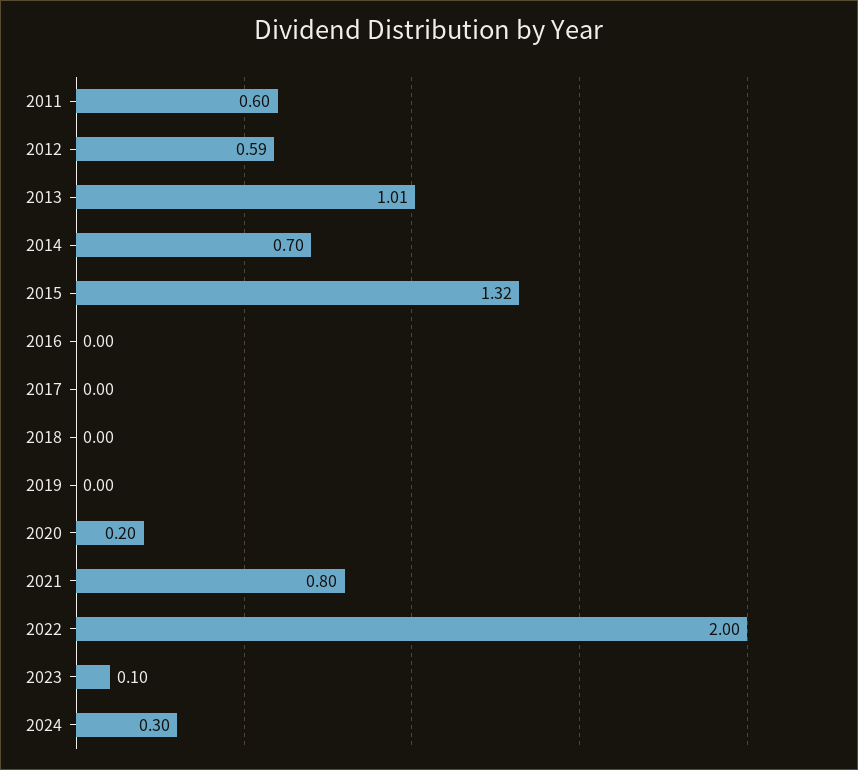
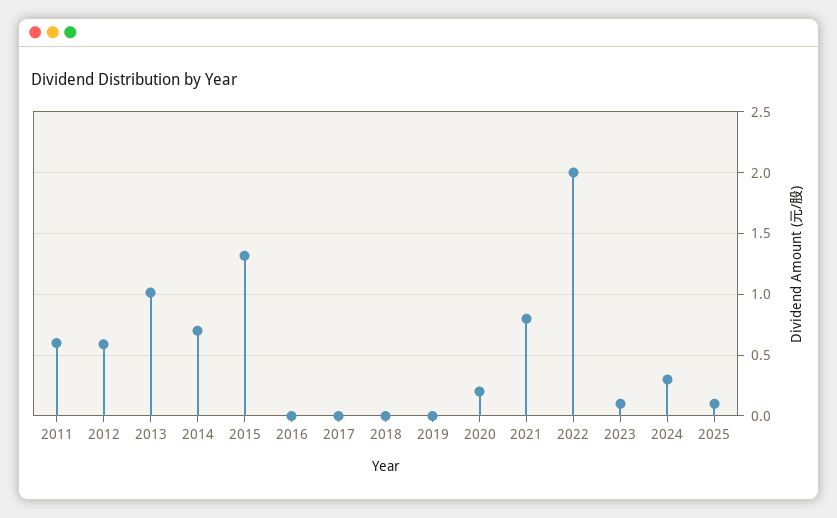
2025: none -> 0.1

